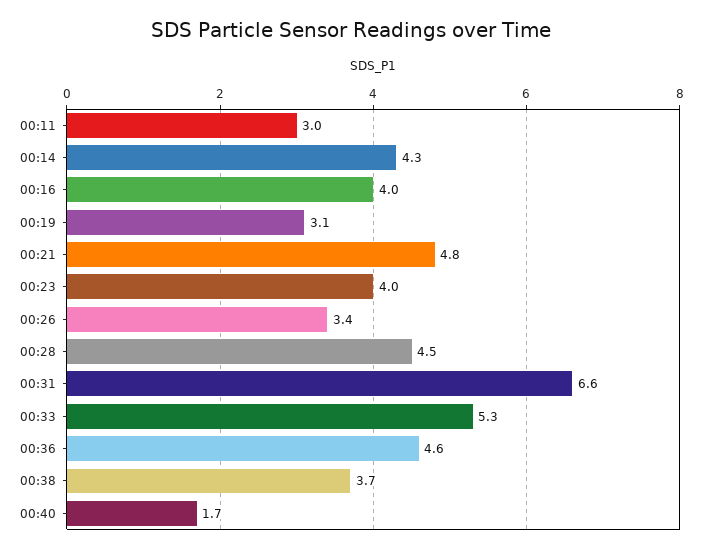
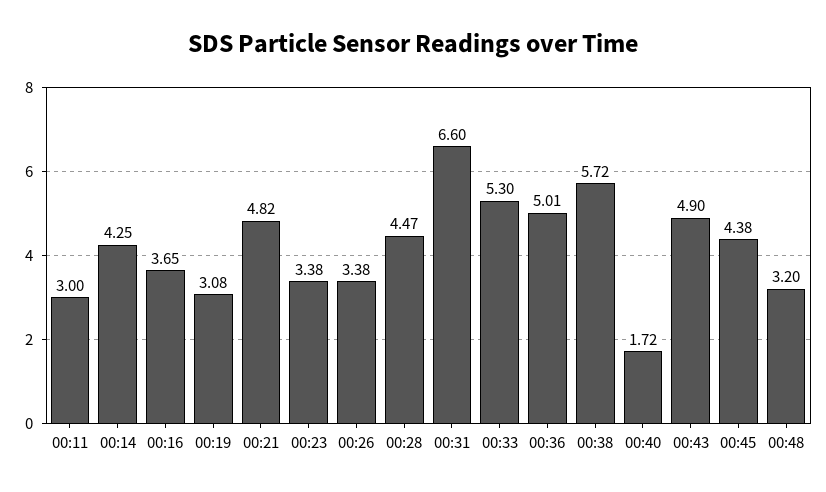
00:16: 4 -> 3.65
00:23: 4 -> 3.38
00:36: 4.6 -> 5.01
00:38: 3.7 -> 5.72
00:43: none -> 4.9
00:45: none -> 4.38
00:48: none -> 3.2

